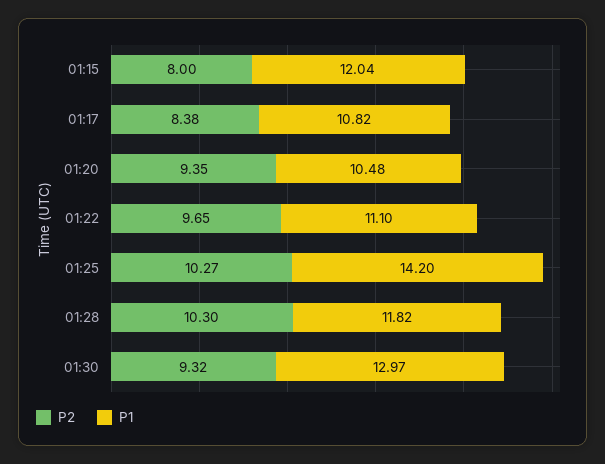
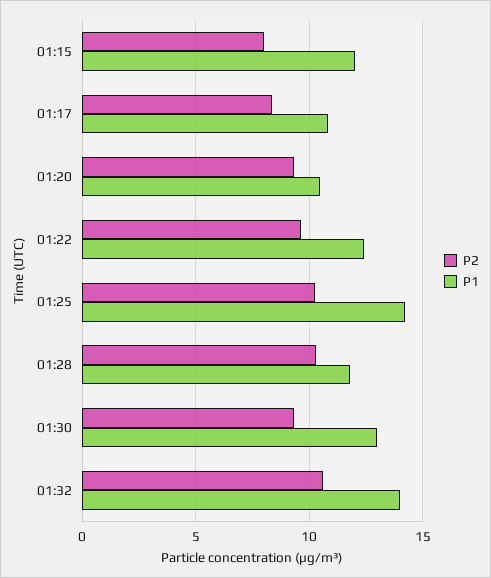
P1, 01:22: 11.1 -> 12.5
P2, 01:32: none -> 10.5
P1, 01:32: none -> 14

